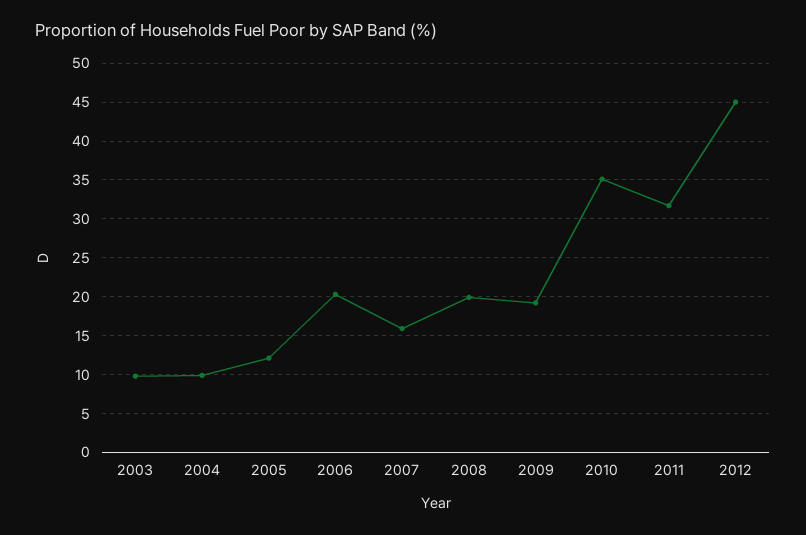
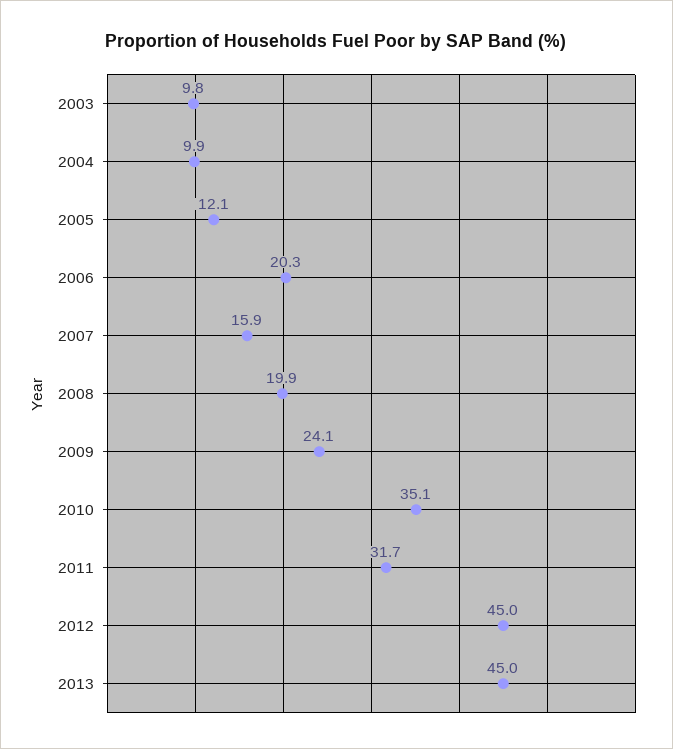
2009: 19 -> 24.1
2013: none -> 45

